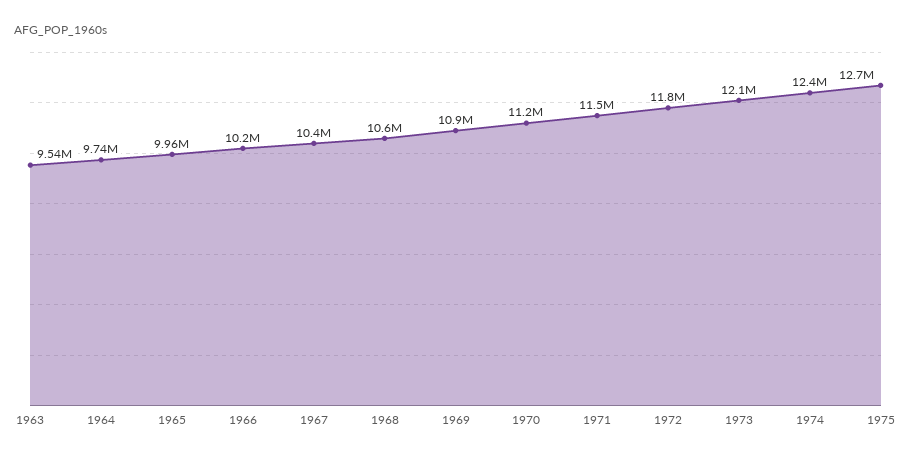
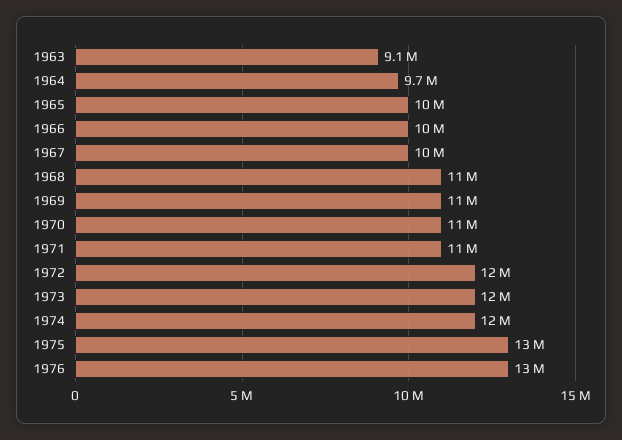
1963: 9540000 -> 9100000
1976: none -> 13000000

